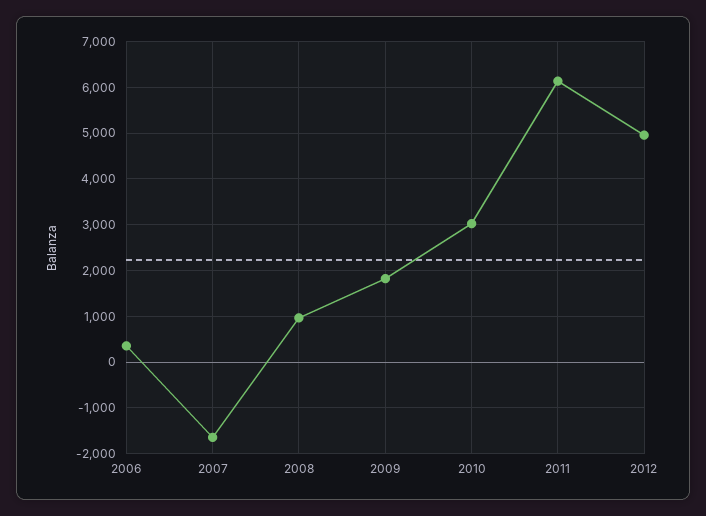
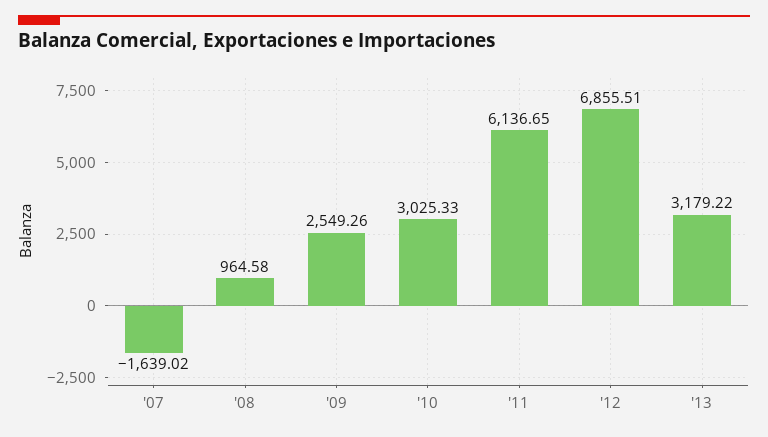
2006: 400 -> none
2009: 1800 -> 2549.26
2012: 5000 -> 6855.51
'13: none -> 3179.22

